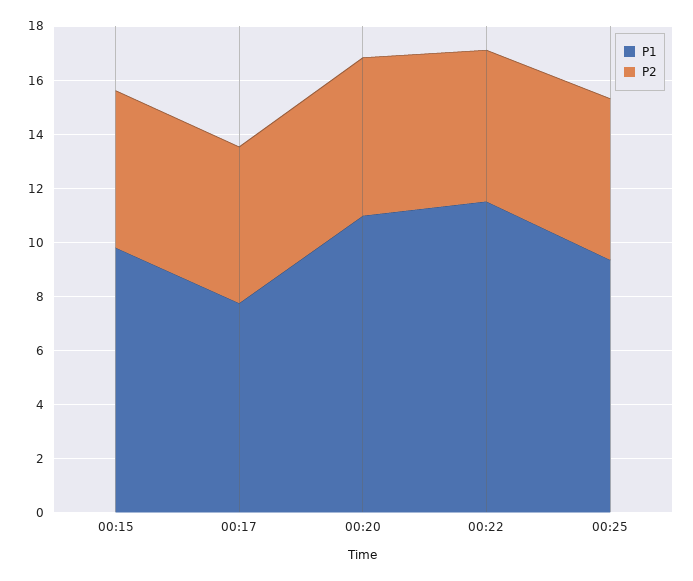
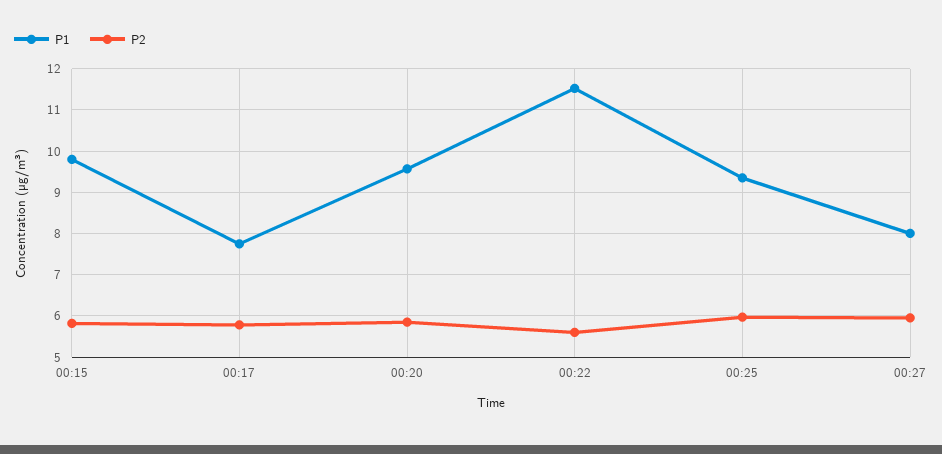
P1, 00:20: 11 -> 9.6
P1, 00:27: none -> 8
P2, 00:27: none -> 6

